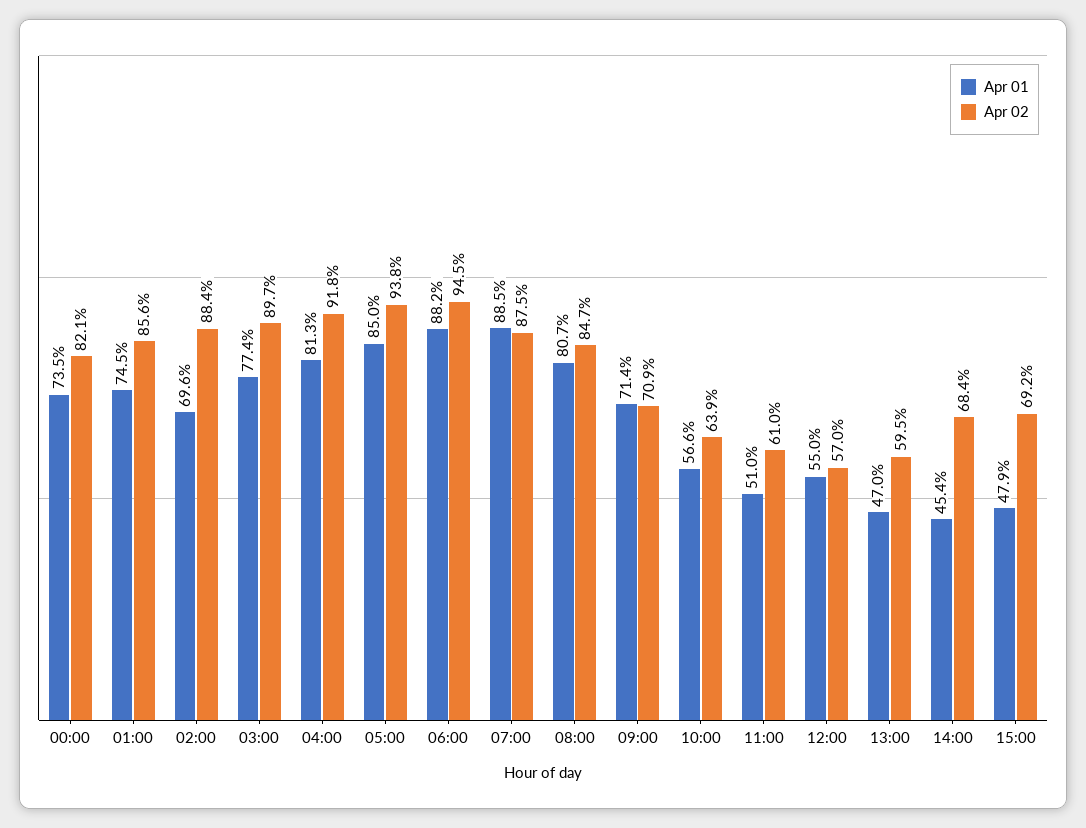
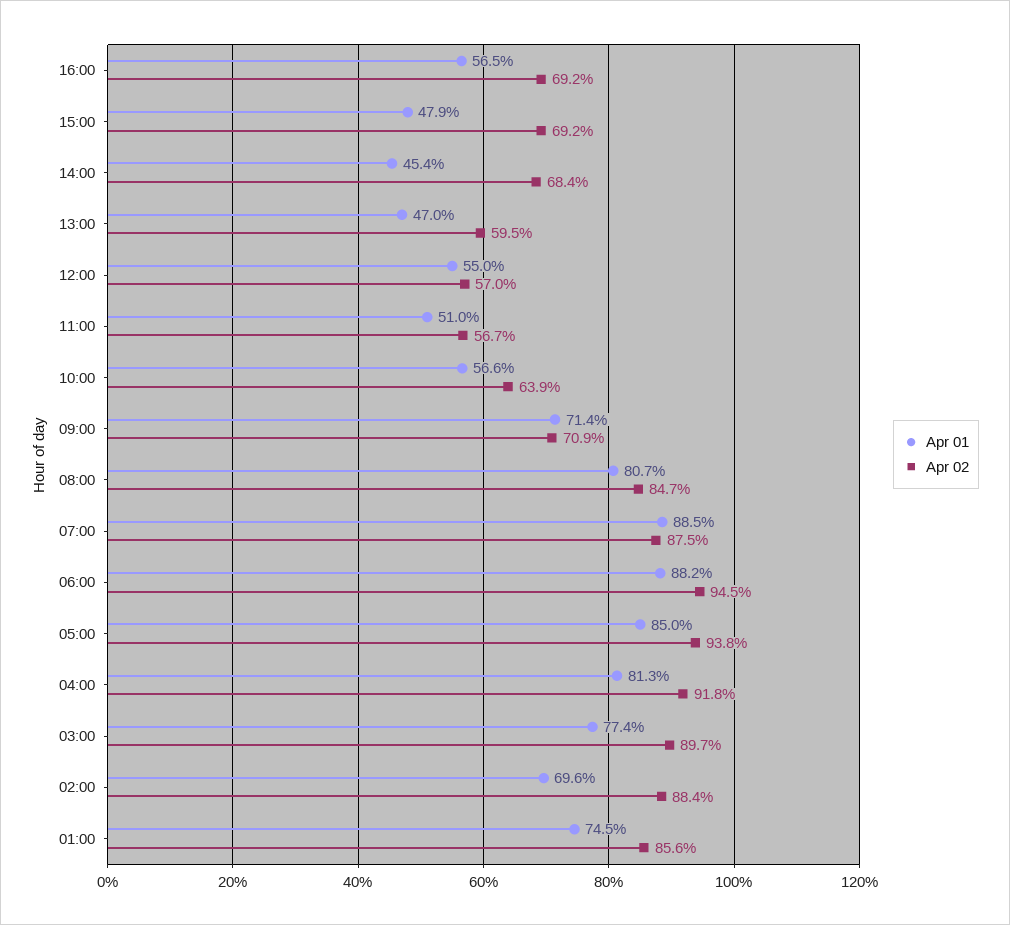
Apr 01, 00:00: 73.5 -> none
Apr 02, 00:00: 82.1 -> none
Apr 02, 11:00: 61 -> 56.7
Apr 01, 16:00: none -> 56.5
Apr 02, 16:00: none -> 69.2

